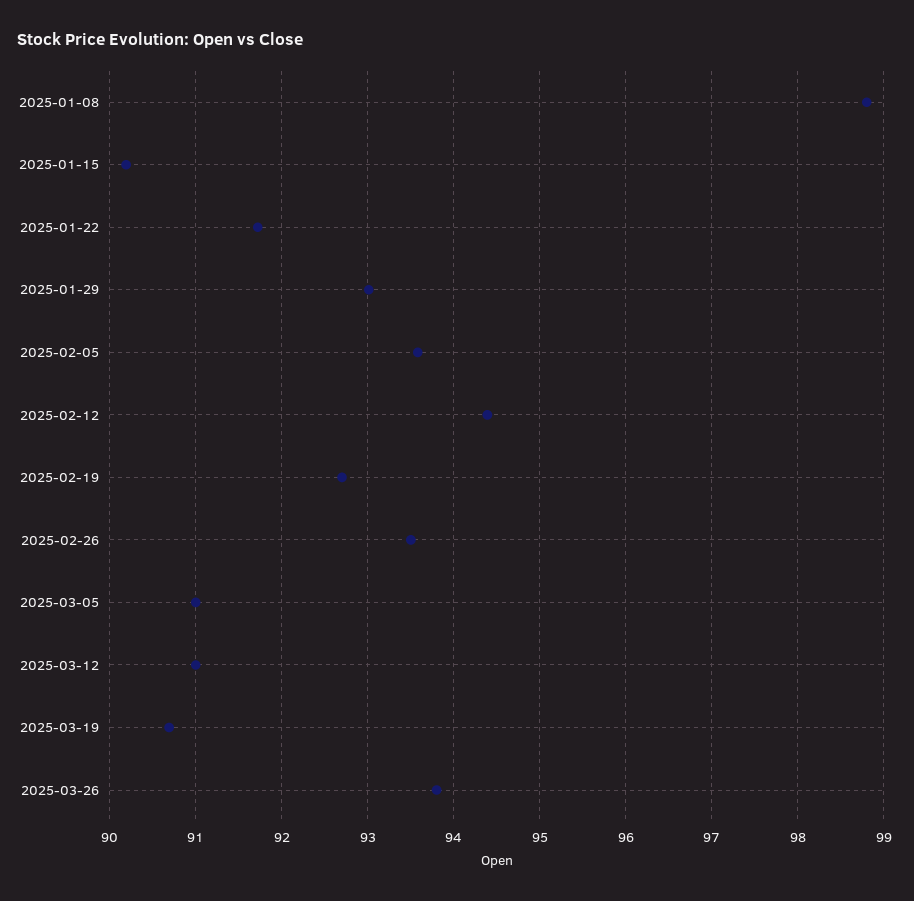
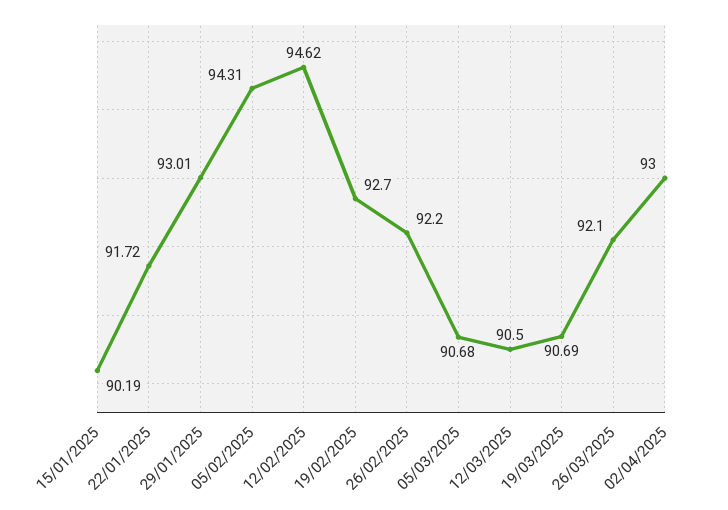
2025-01-08: 98.8 -> none
2025-02-05: 93.6 -> 94.31
2025-02-12: 94.4 -> 94.62
2025-02-26: 93.5 -> 92.2
2025-03-05: 91 -> 90.68
2025-03-12: 91 -> 90.5
2025-03-26: 93.8 -> 92.1
02/04/2025: none -> 93

